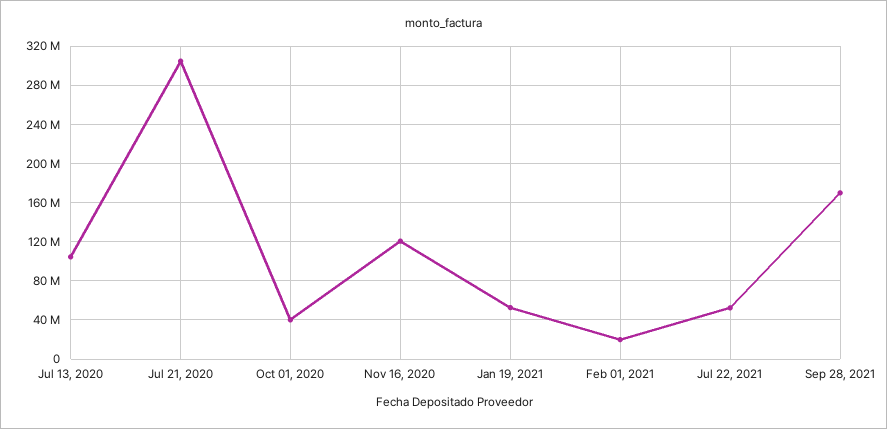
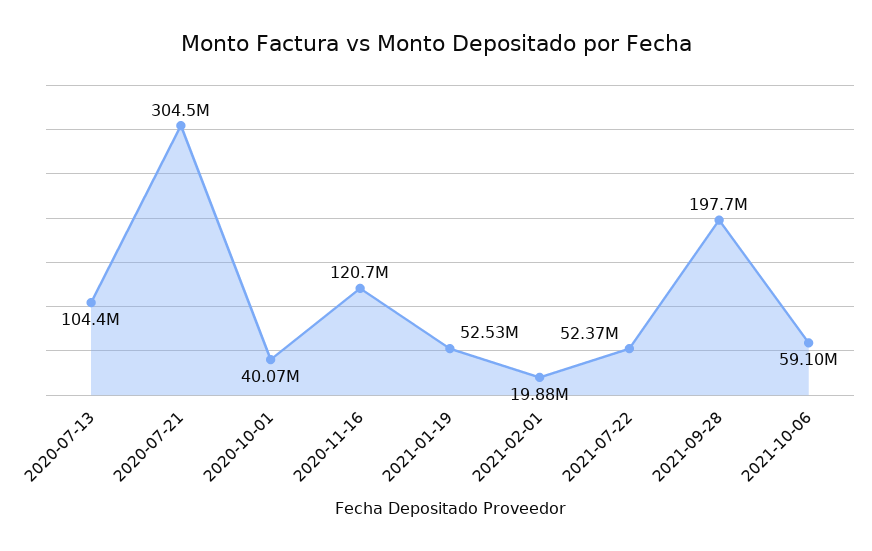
Sep 28, 2021: 170000000 -> 197700000
2021-10-06: none -> 59100000

